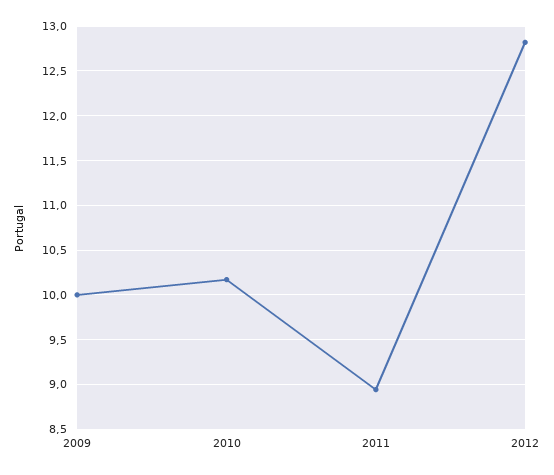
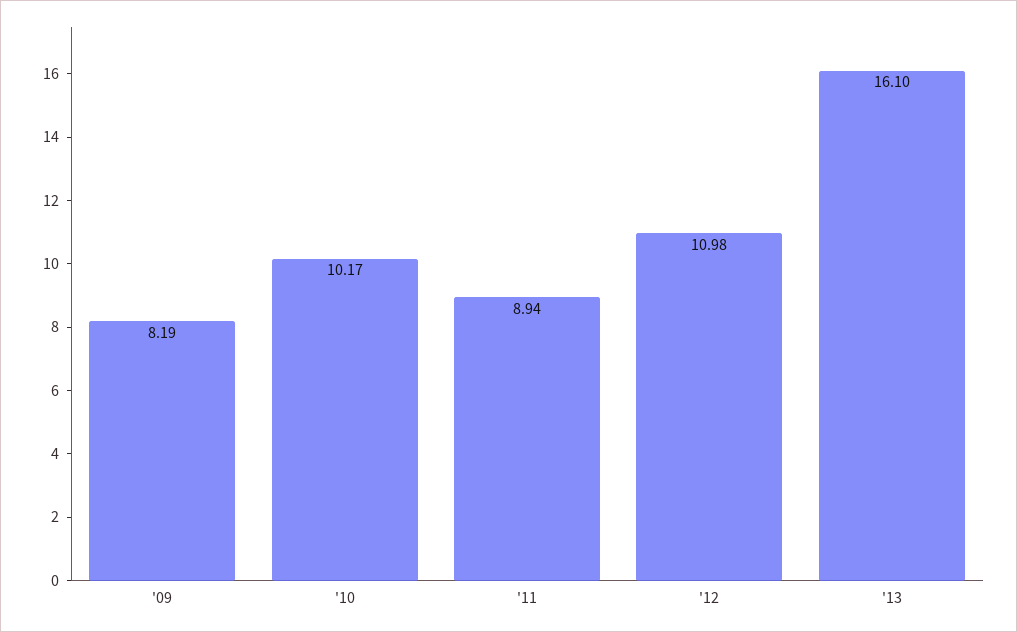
2009: 10 -> 8.19
2012: 12.8 -> 10.98
'13: none -> 16.1

